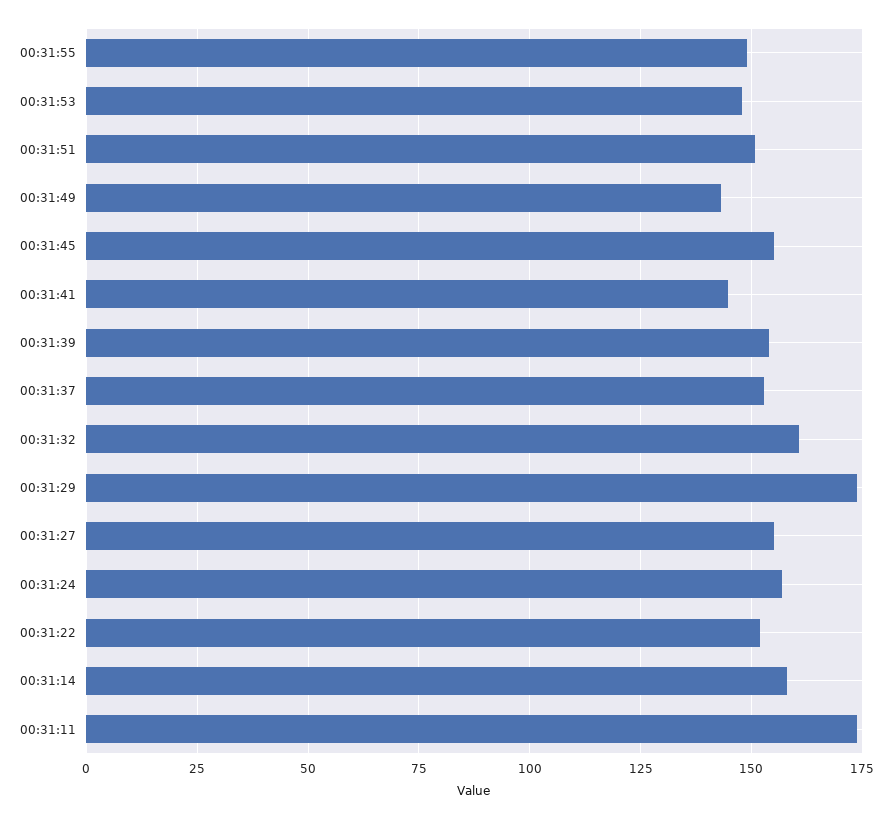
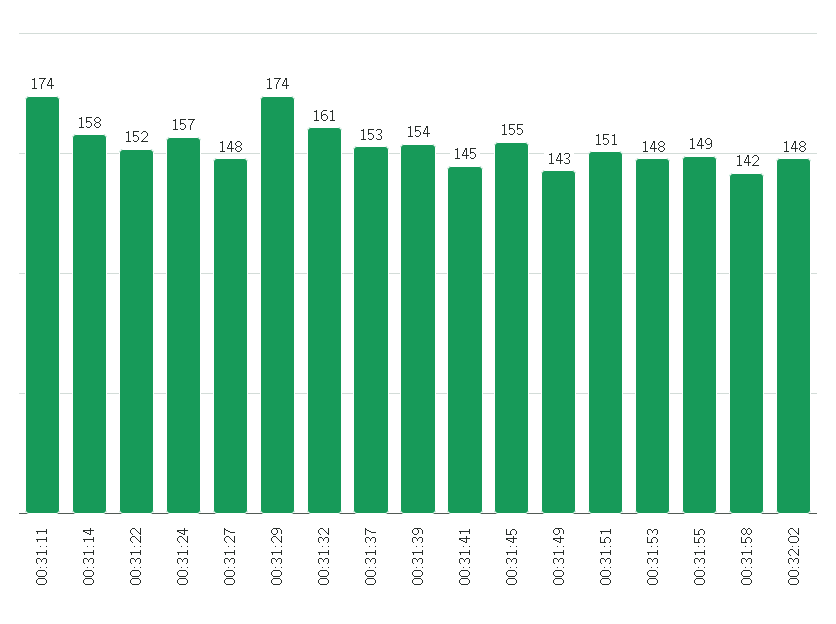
00:31:27: 155 -> 148
00:31:58: none -> 142
00:32:02: none -> 148

